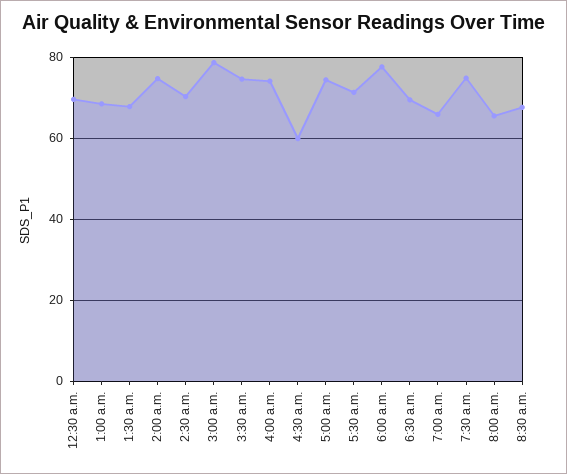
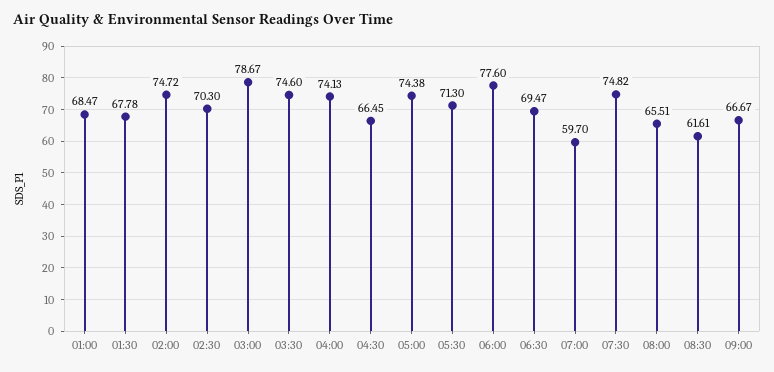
12:30 a.m.: 70 -> none
4:30 a.m.: 60 -> 66.45
7:00 a.m.: 66 -> 59.7
8:30 a.m.: 68 -> 61.61
09:00: none -> 66.67

